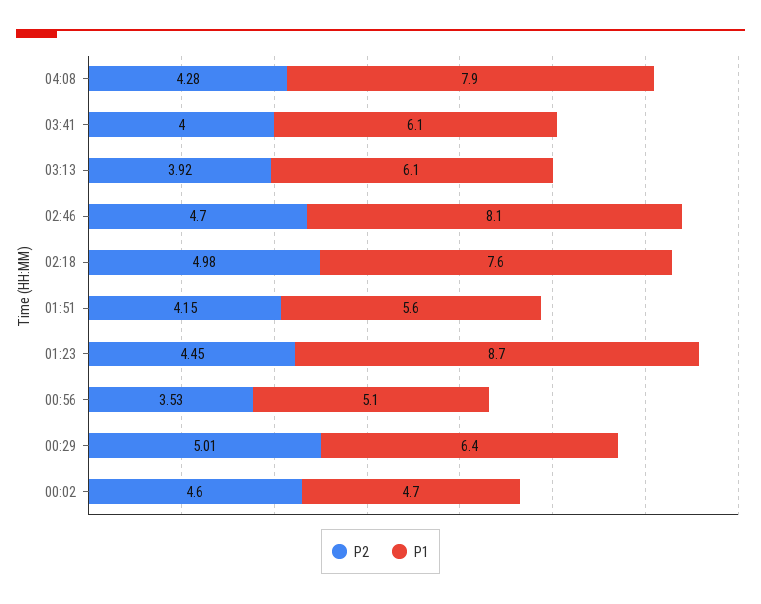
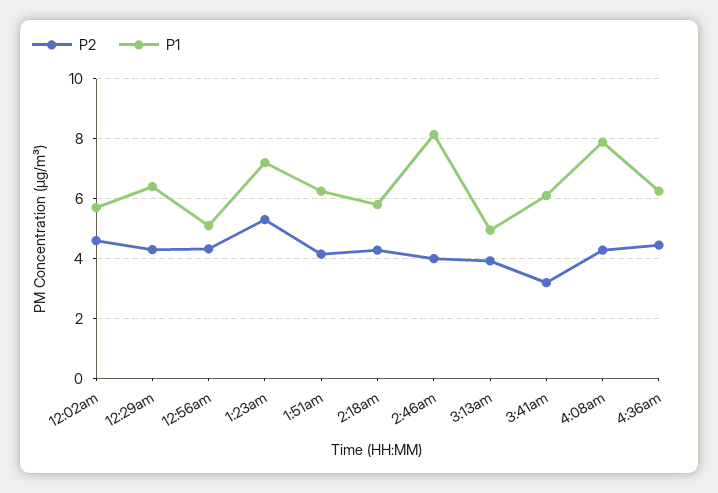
P2, 03:41: 4 -> 3.25
P1, 03:13: 6.1 -> 5
P2, 02:46: 4.7 -> 4
P2, 02:18: 4.98 -> 4.25
P1, 02:18: 7.6 -> 5.75
P1, 01:51: 5.6 -> 6.25
P2, 01:23: 4.45 -> 5.25
P1, 01:23: 8.7 -> 7.25
P2, 00:56: 3.53 -> 4.25
P2, 00:29: 5.01 -> 4.25
P1, 00:02: 4.7 -> 5.75
P2, 4:36am: none -> 4.5
P1, 4:36am: none -> 6.25

